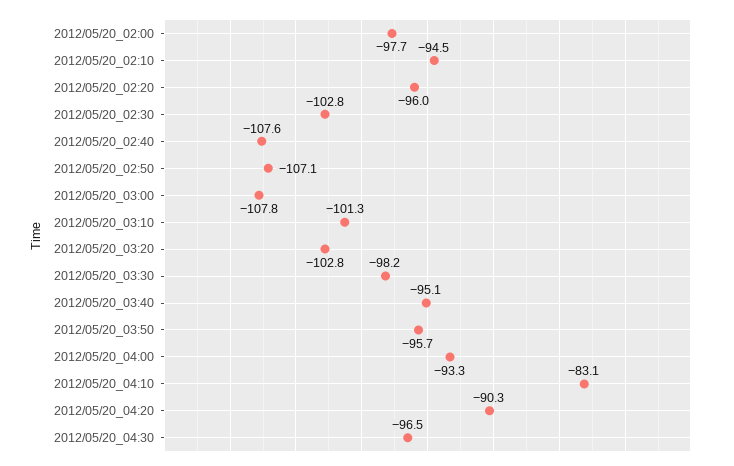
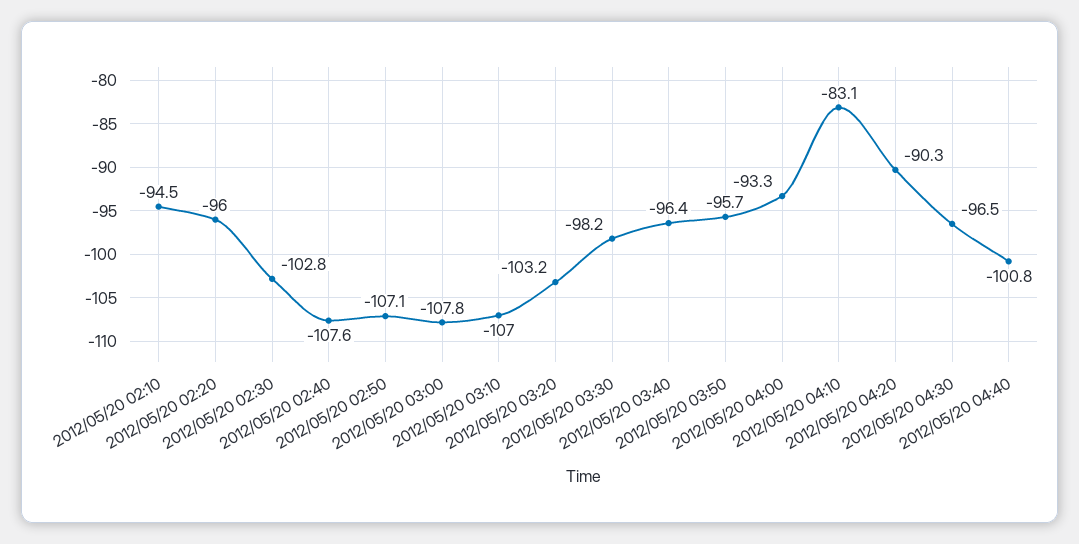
2012/05/20_02:00: -97.7 -> none
2012/05/20_03:10: -101.3 -> -107
2012/05/20_03:20: -102.8 -> -103.2
2012/05/20_03:40: -95.1 -> -96.4
2012/05/20 04:40: none -> -100.8

